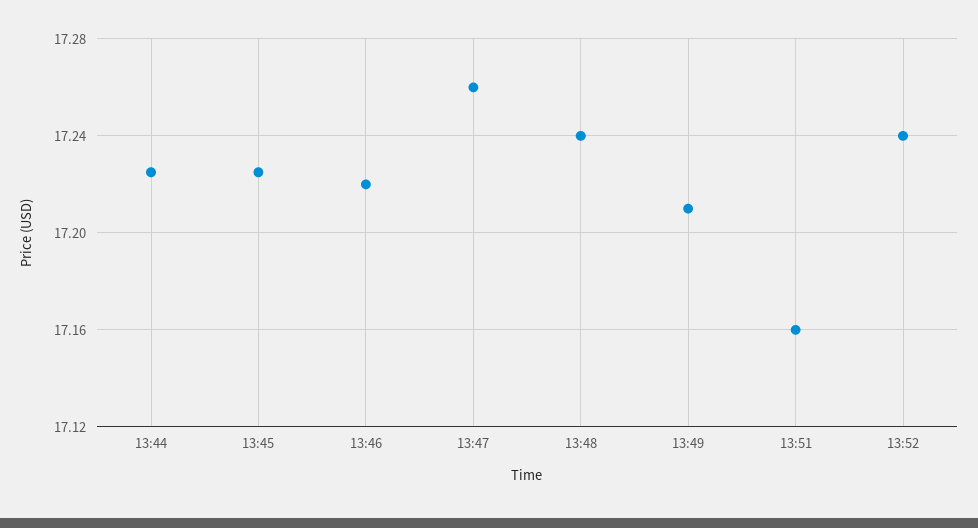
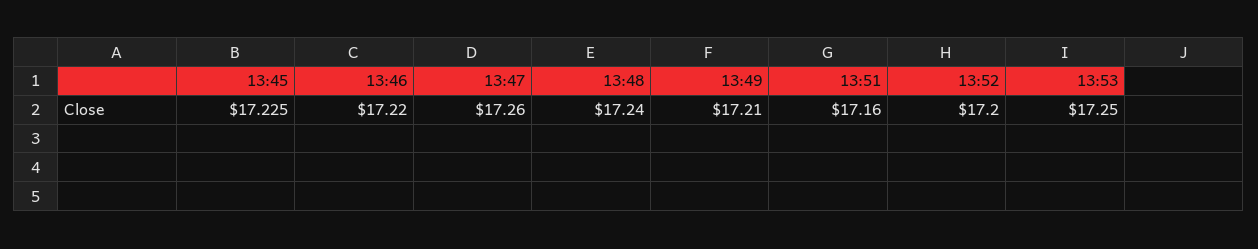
13:44: 17.225 -> none
13:52: 17.24 -> 17.2
13:53: none -> 17.25

